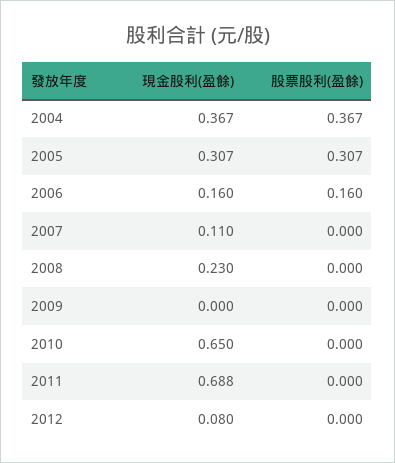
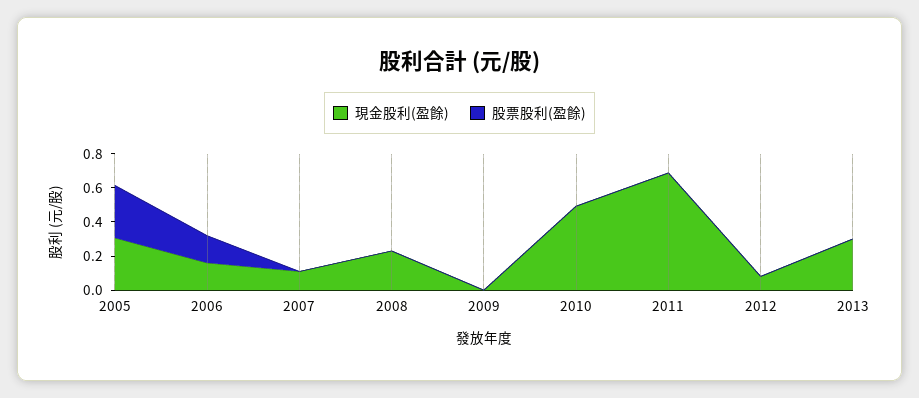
現金股利(盈餘), 2004: 0.367 -> none
股票股利(盈餘), 2004: 0.367 -> none
現金股利(盈餘), 2010: 0.65 -> 0.5
現金股利(盈餘), 2013: none -> 0.3
股票股利(盈餘), 2013: none -> 0

